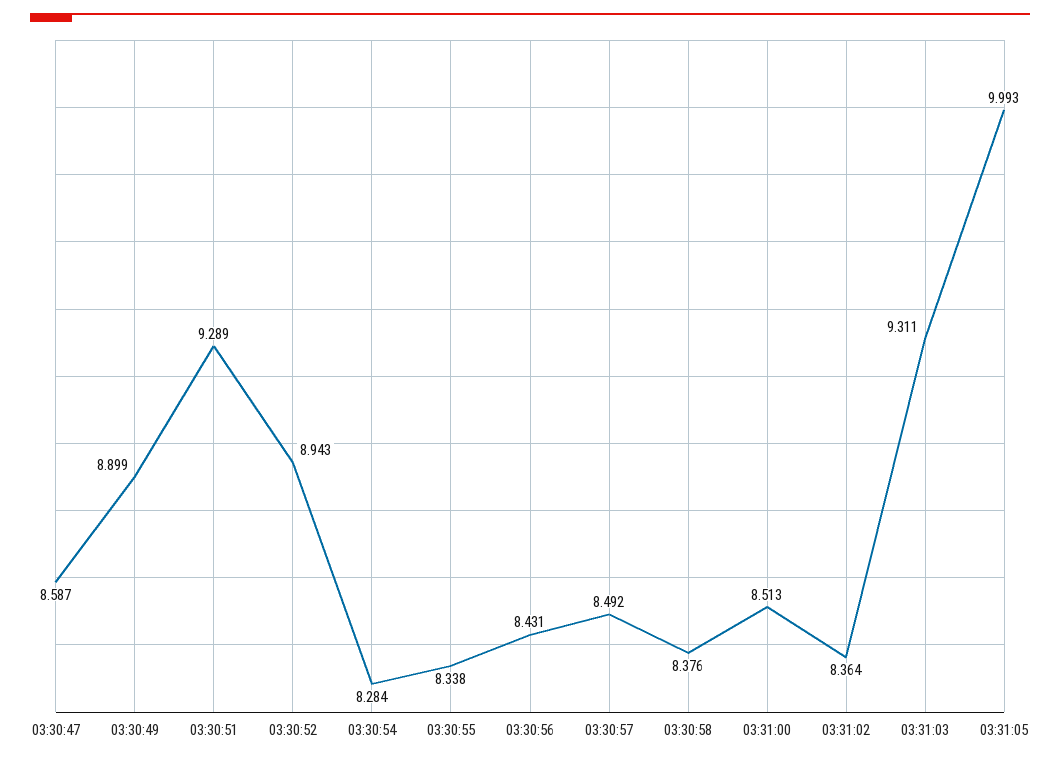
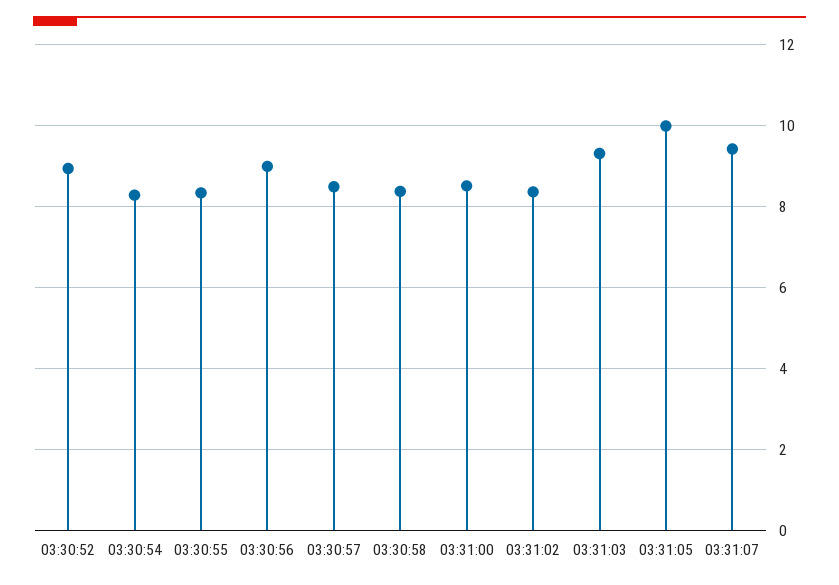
03:30:47: 8.587 -> none
03:30:49: 8.899 -> none
03:30:51: 9.289 -> none
03:30:56: 8.431 -> 9
03:31:07: none -> 9.4

